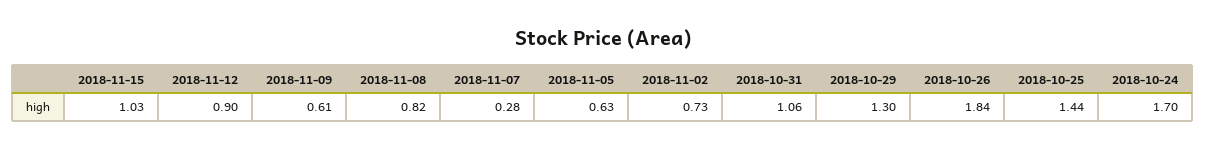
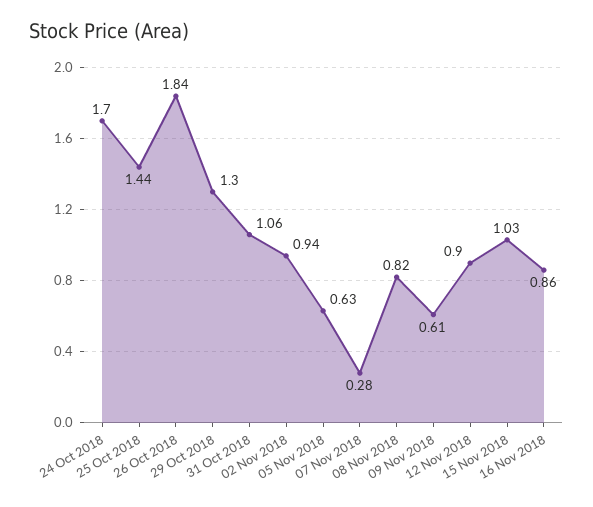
2018-11-02: 0.73 -> 0.94
16 Nov 2018: none -> 0.86

